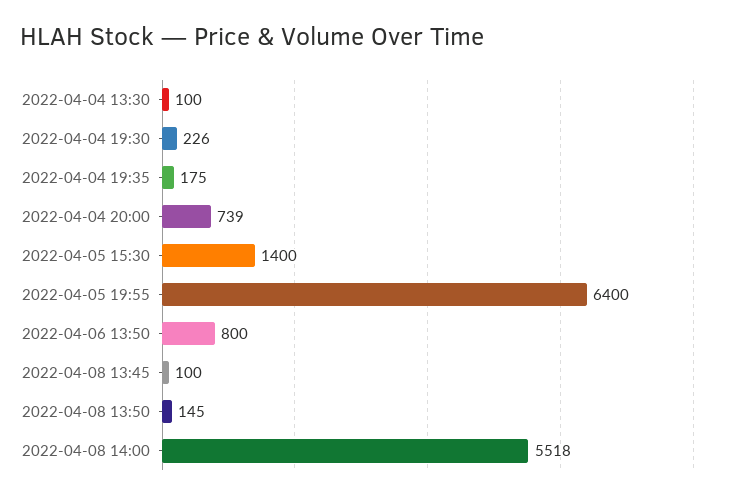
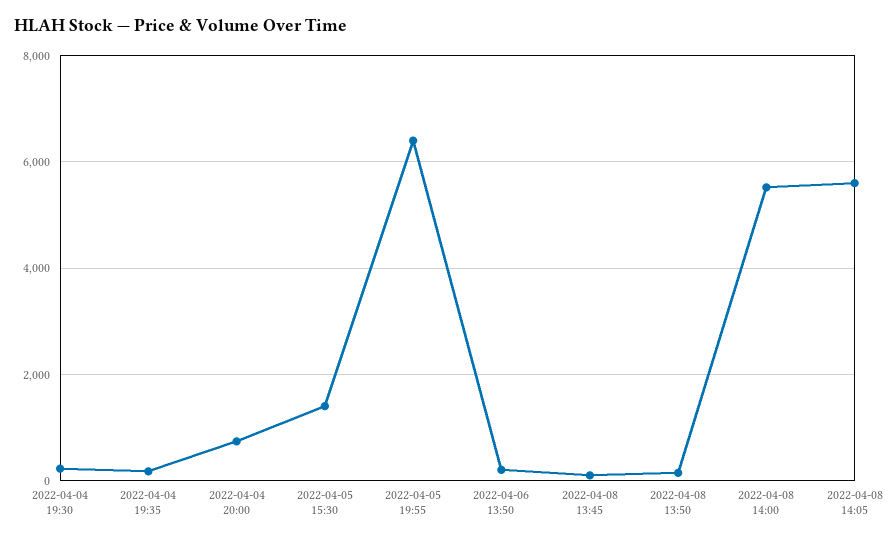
2022-04-04 13:30: 100 -> none
2022-04-06 13:50: 800 -> 200
2022-04-08 14:05: none -> 5600

